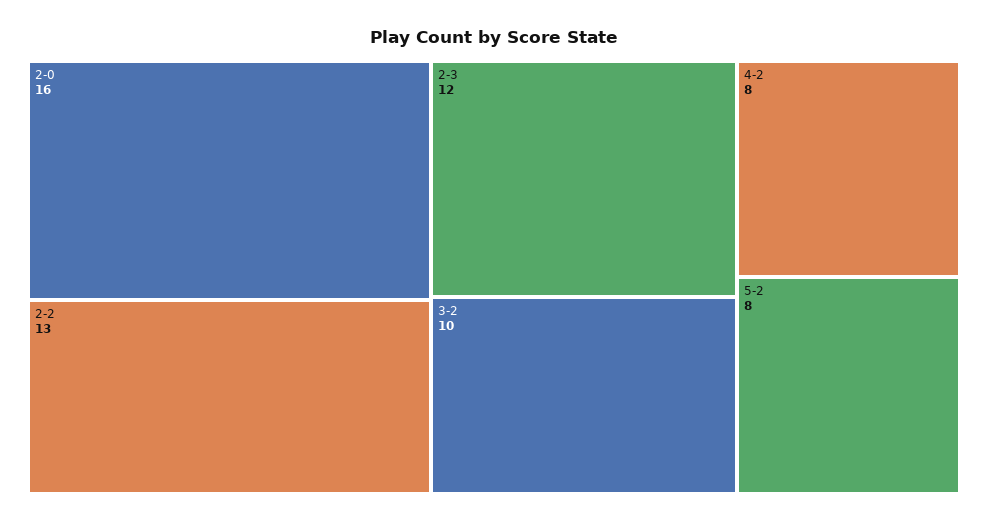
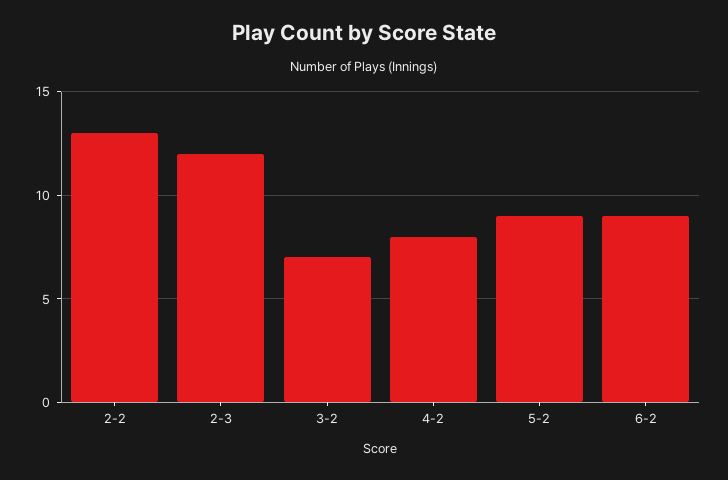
2-0: 16 -> none
3-2: 10 -> 7
5-2: 8 -> 9
6-2: none -> 9

